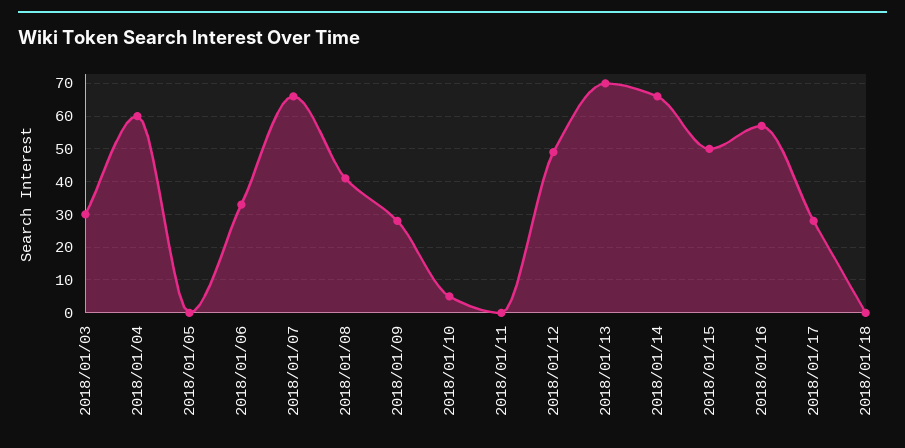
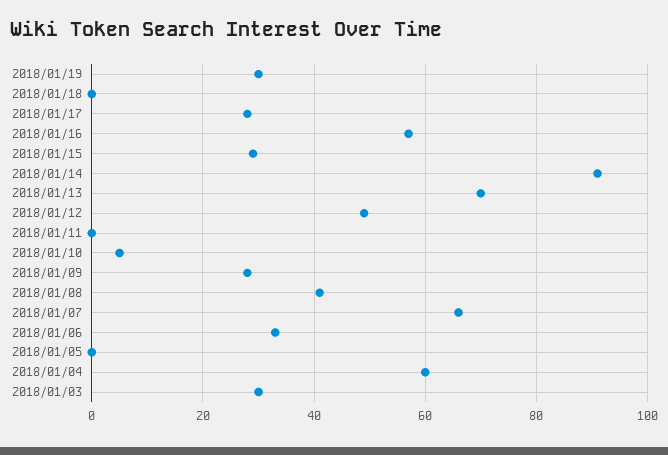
2018/01/14: 65 -> 90
2018/01/15: 50 -> 30
2018/01/19: none -> 30

